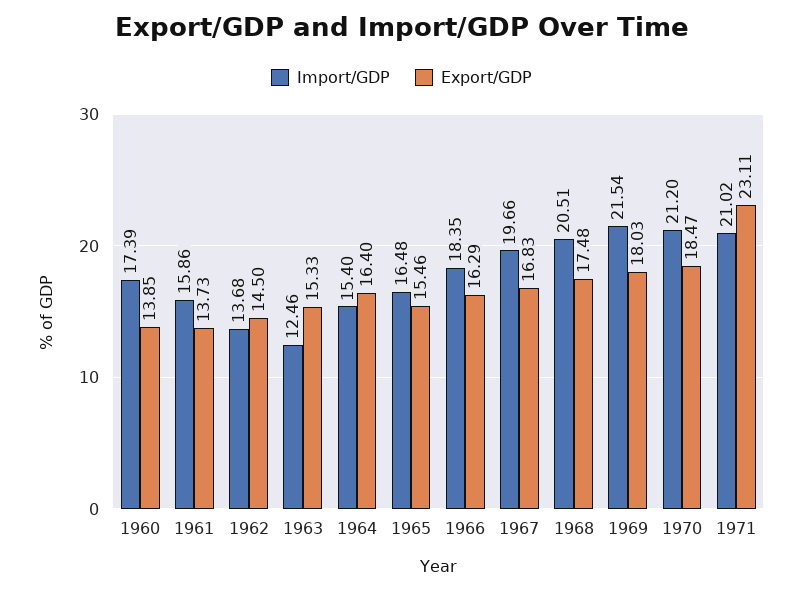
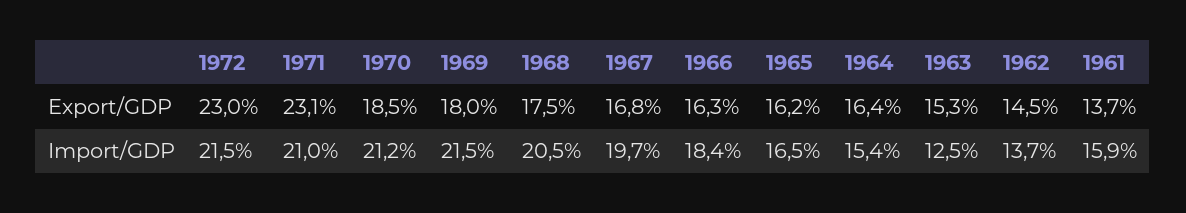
Import/GDP, 1960: 17.39 -> none
Export/GDP, 1960: 13.85 -> none
Export/GDP, 1965: 15.46 -> 16.2
Export/GDP, 1972: none -> 23
Import/GDP, 1972: none -> 21.5

